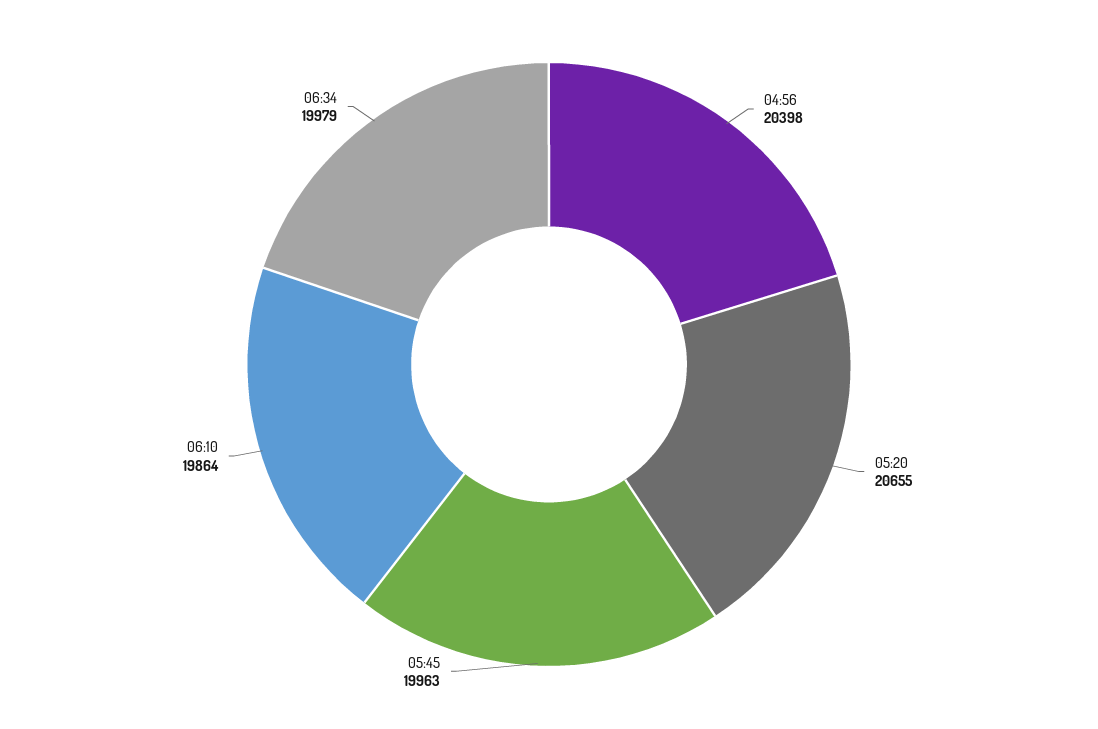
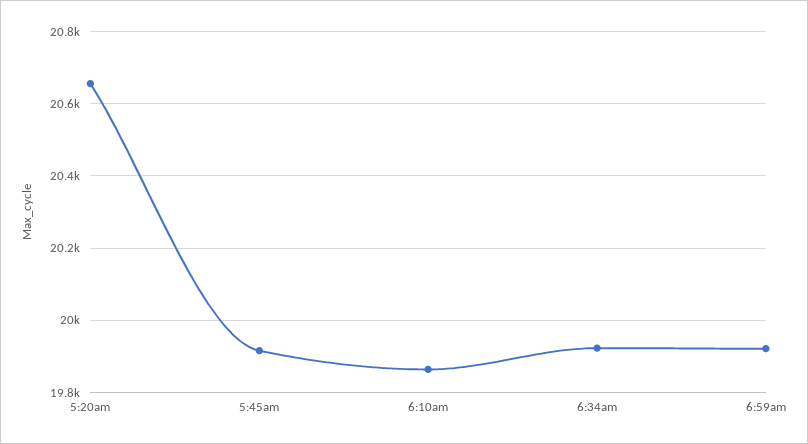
04:56: 20398 -> none
05:45: 19963 -> 19920
06:34: 19979 -> 19920
6:59am: none -> 19920

